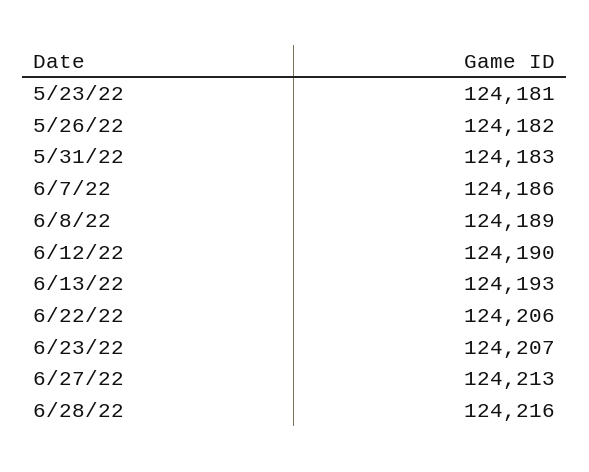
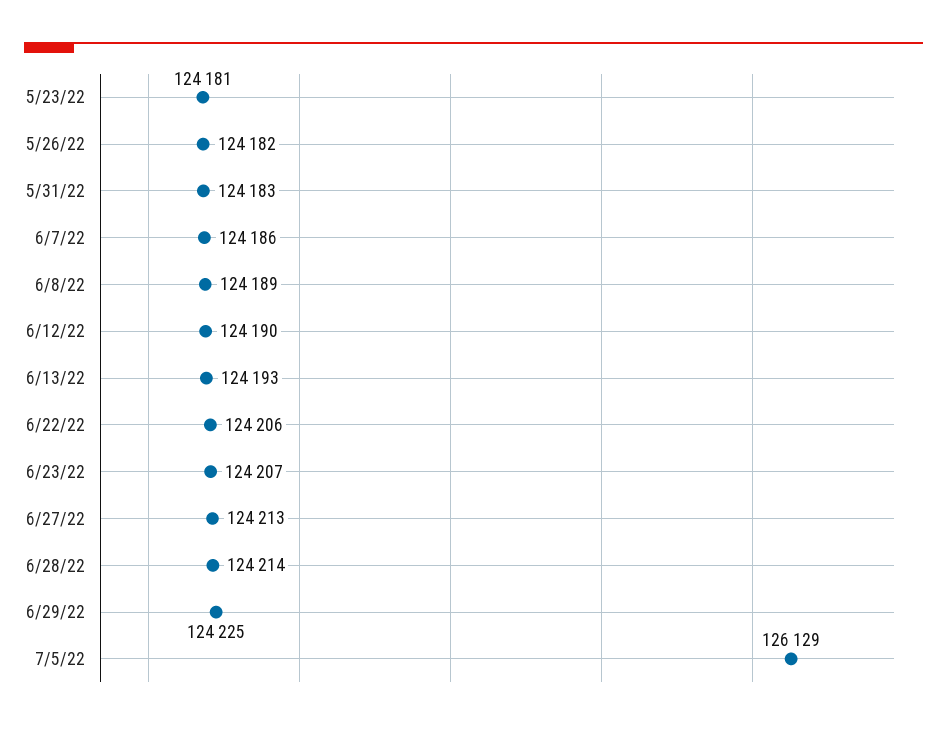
6/28/22: 124216 -> 124214
6/29/22: none -> 124225
7/5/22: none -> 126129

